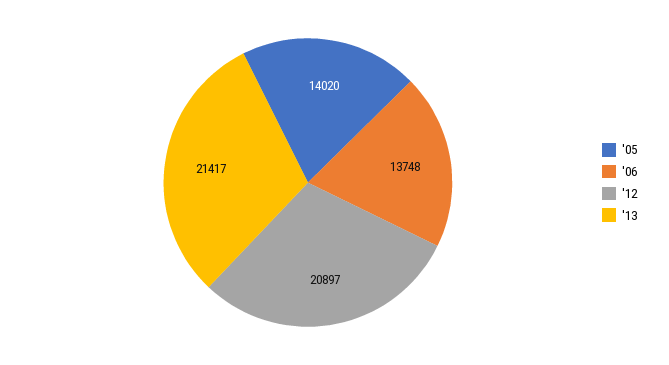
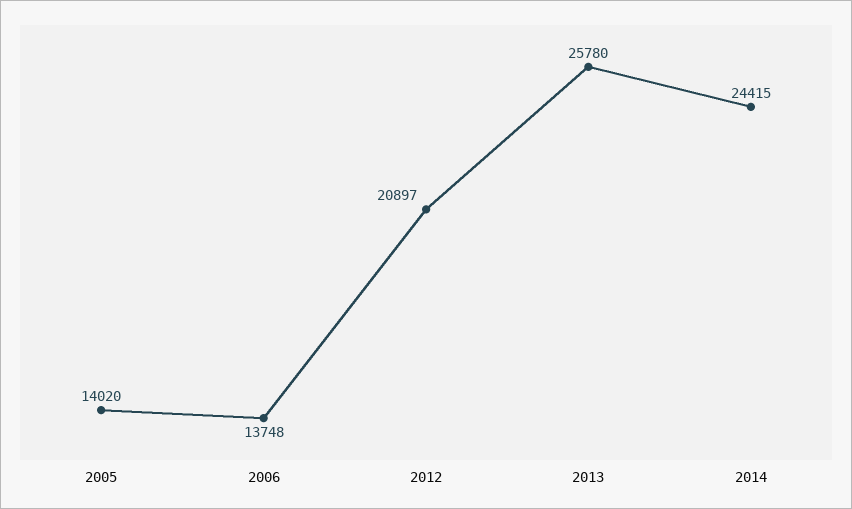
'13: 21417 -> 25780
2014: none -> 24415

